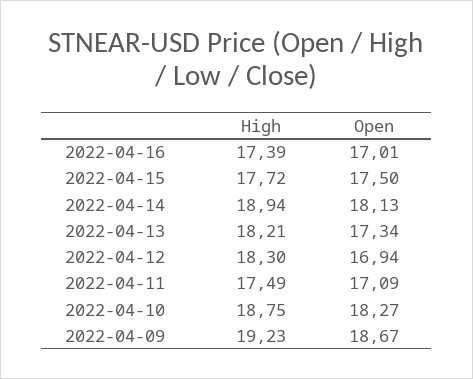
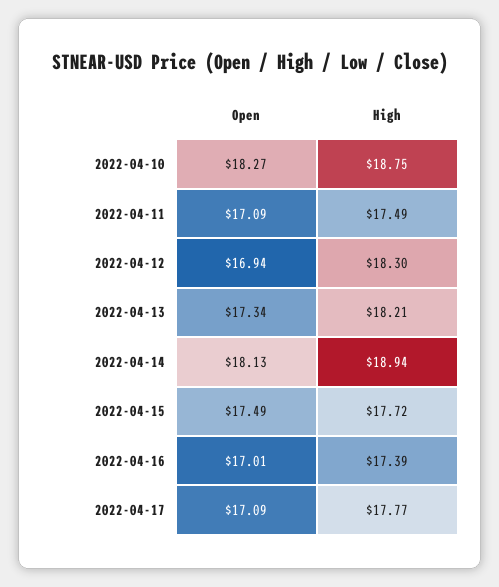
Open, 2022-04-15: 17.5 -> 17.49
High, 2022-04-09: 19.23 -> none
Open, 2022-04-09: 18.67 -> none
Open, 2022-04-17: none -> 17.09
High, 2022-04-17: none -> 17.77

